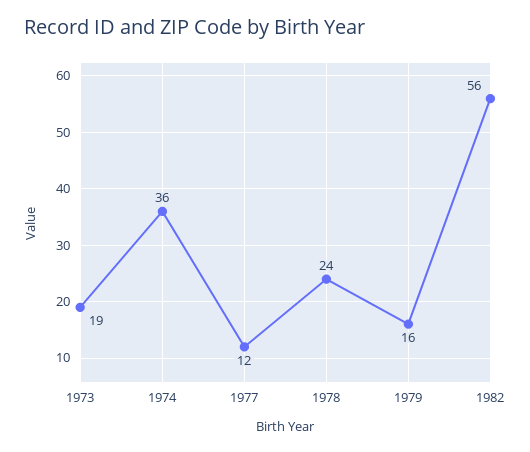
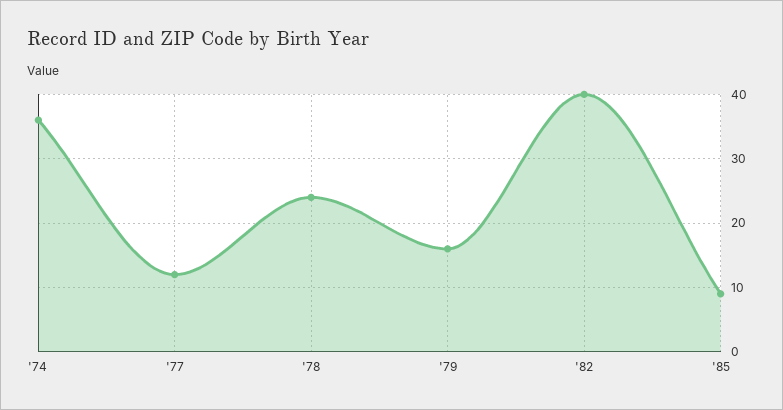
1973: 19 -> none
1982: 56 -> 40
'85: none -> 9

